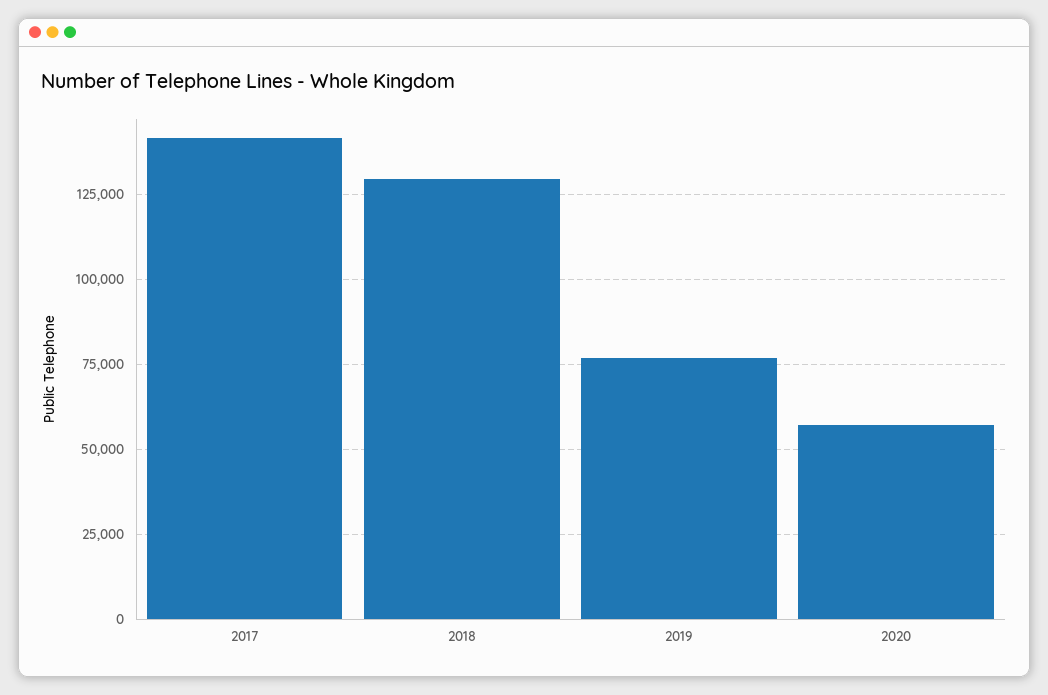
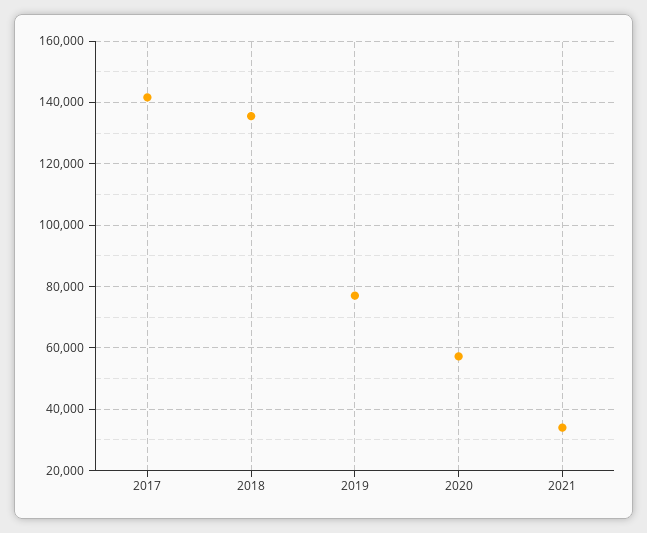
2018: 130000 -> 136000
2021: none -> 34000

